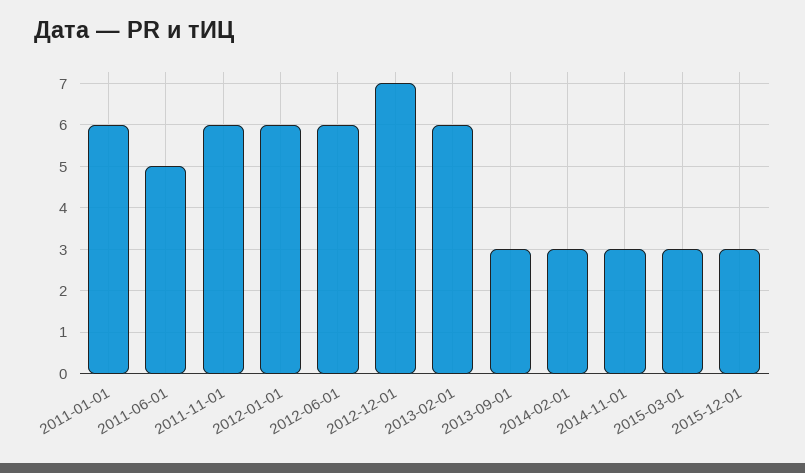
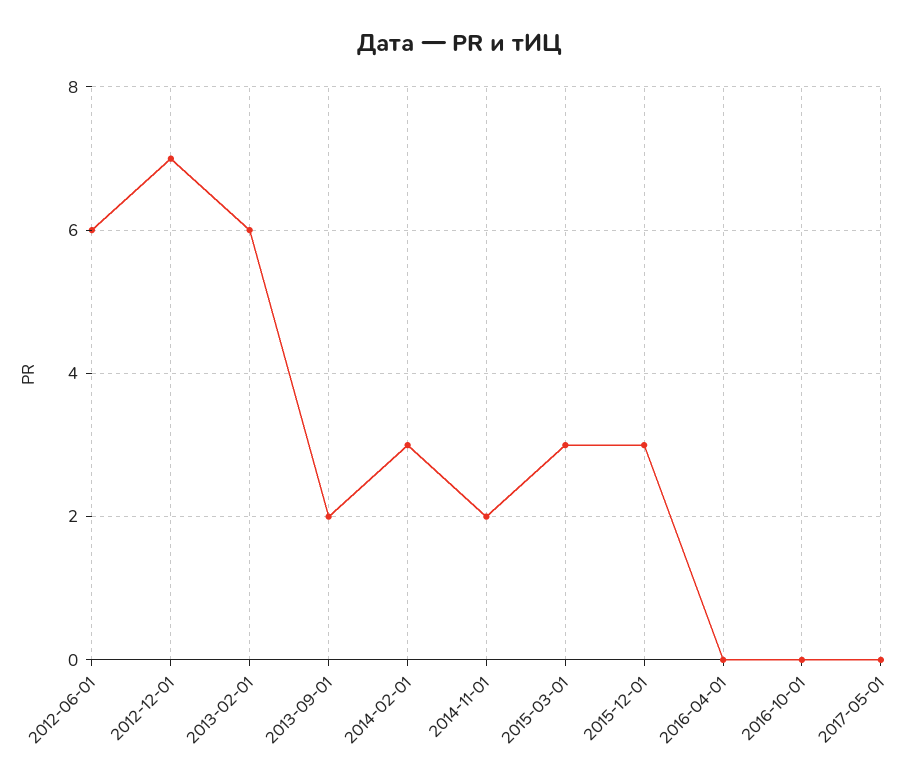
2011-01-01: 6 -> none
2011-06-01: 5 -> none
2011-11-01: 6 -> none
2012-01-01: 6 -> none
2013-09-01: 3 -> 2
2014-11-01: 3 -> 2
2016-04-01: none -> 0
2016-10-01: none -> 0
2017-05-01: none -> 0

